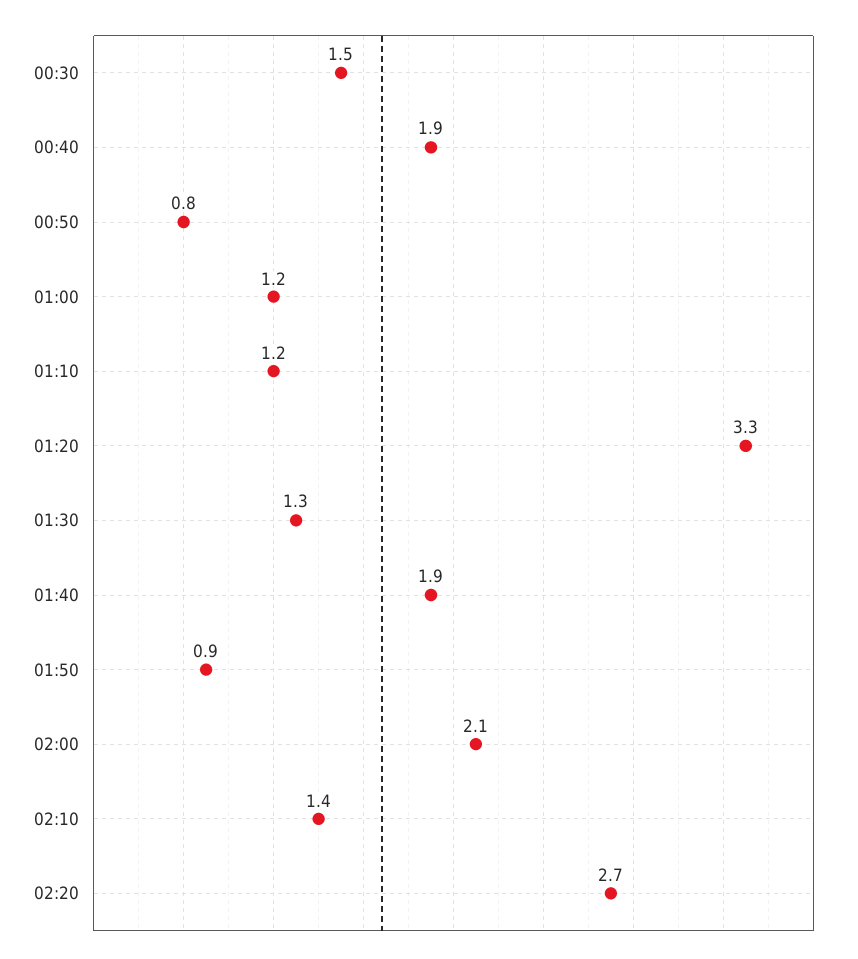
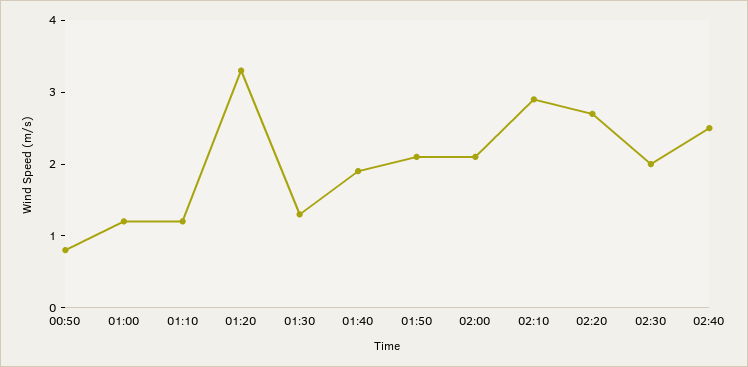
00:30: 1.5 -> none
00:40: 1.9 -> none
01:50: 0.9 -> 2
02:10: 1.4 -> 3
02:30: none -> 2
02:40: none -> 2.5

